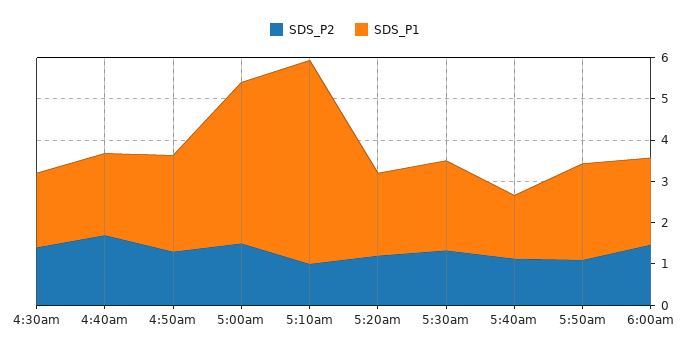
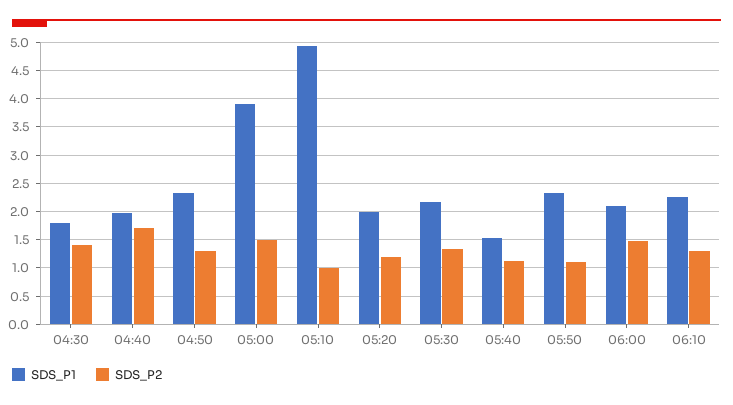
SDS_P1, 06:10: none -> 2.25
SDS_P2, 06:10: none -> 1.25

